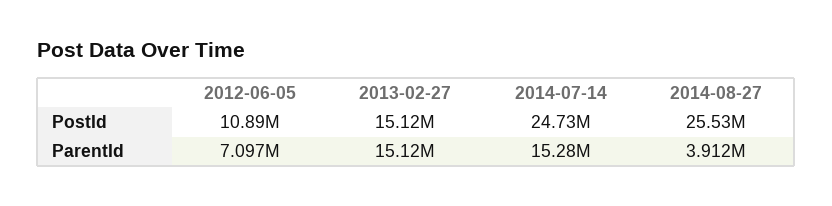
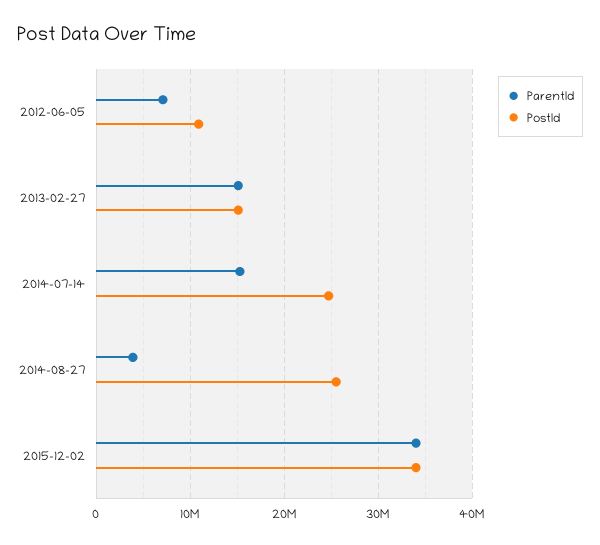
ParentId, 2015-12-02: none -> 34000000
PostId, 2015-12-02: none -> 34000000

